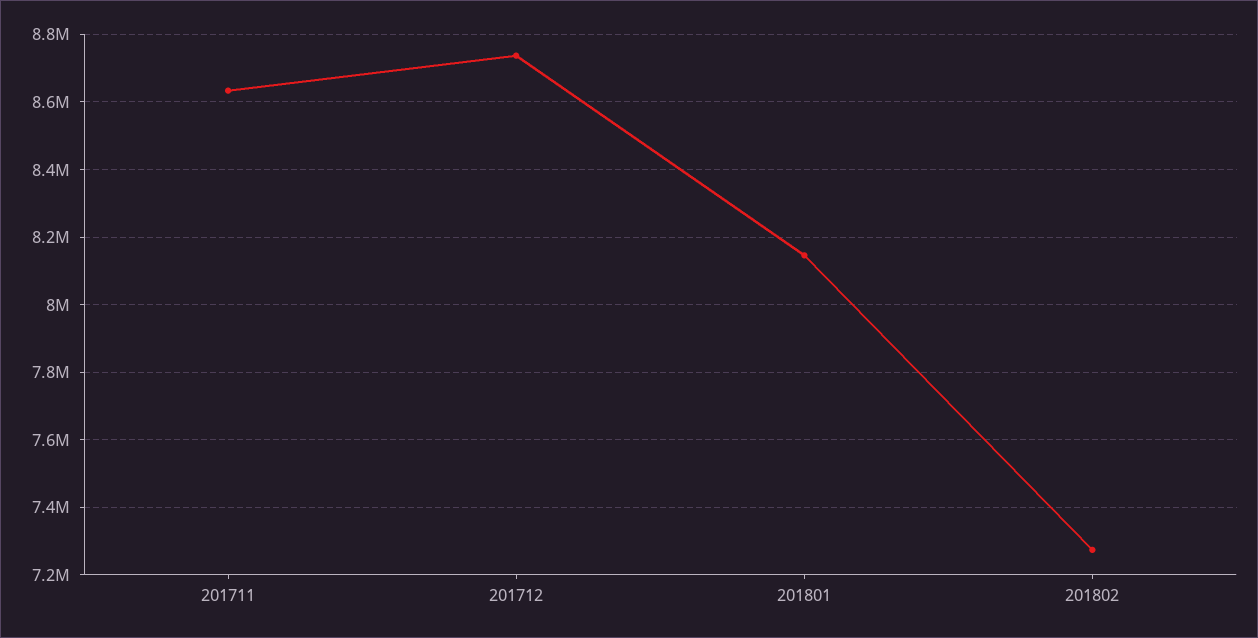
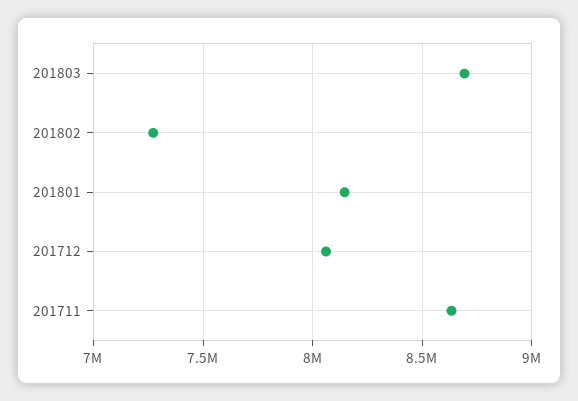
201712: 8740000 -> 8050000
201803: none -> 8700000

